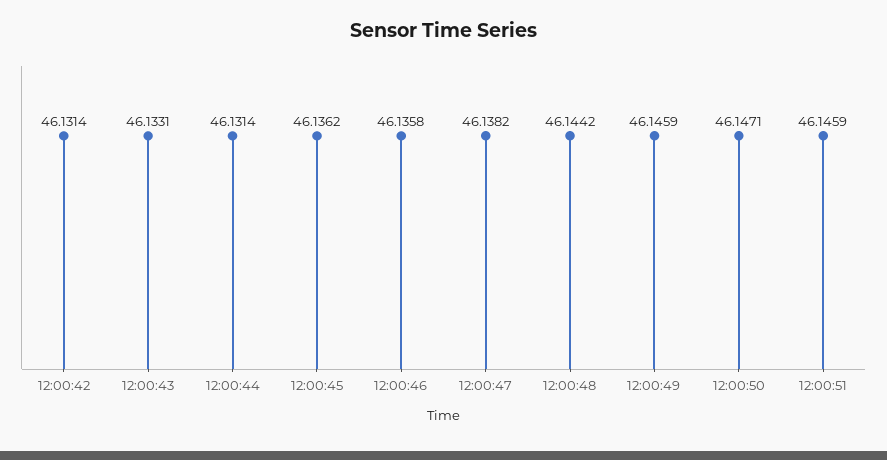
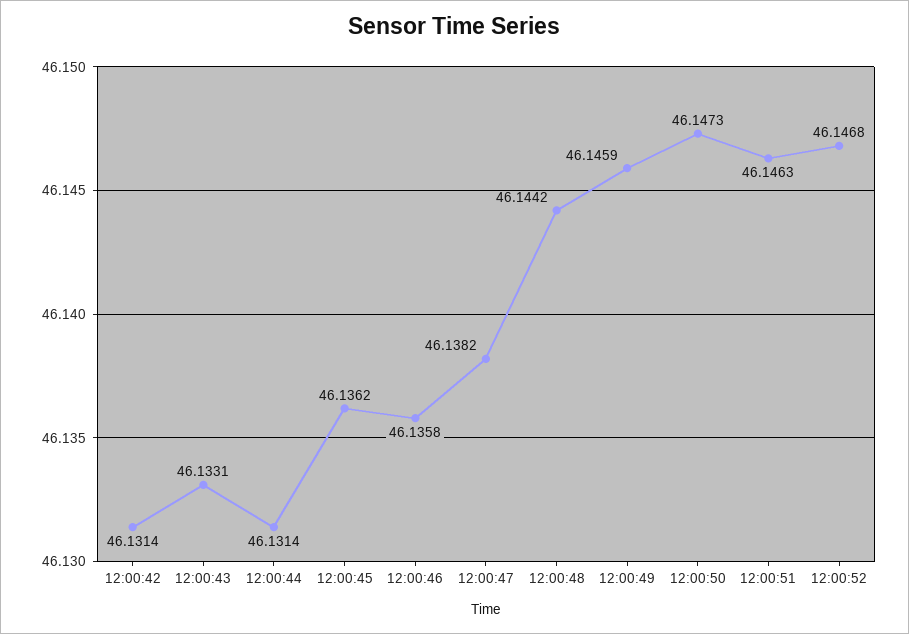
12:00:50: 46.1471 -> 46.1473
12:00:51: 46.1459 -> 46.1463
12:00:52: none -> 46.1468

